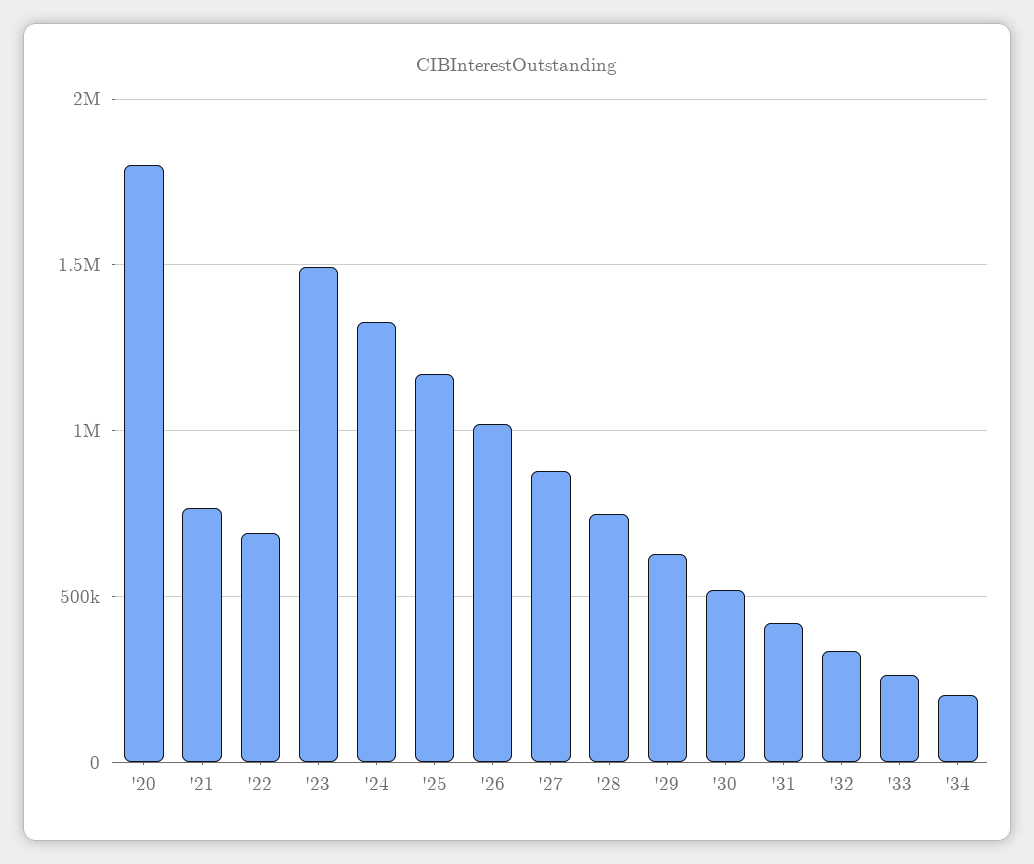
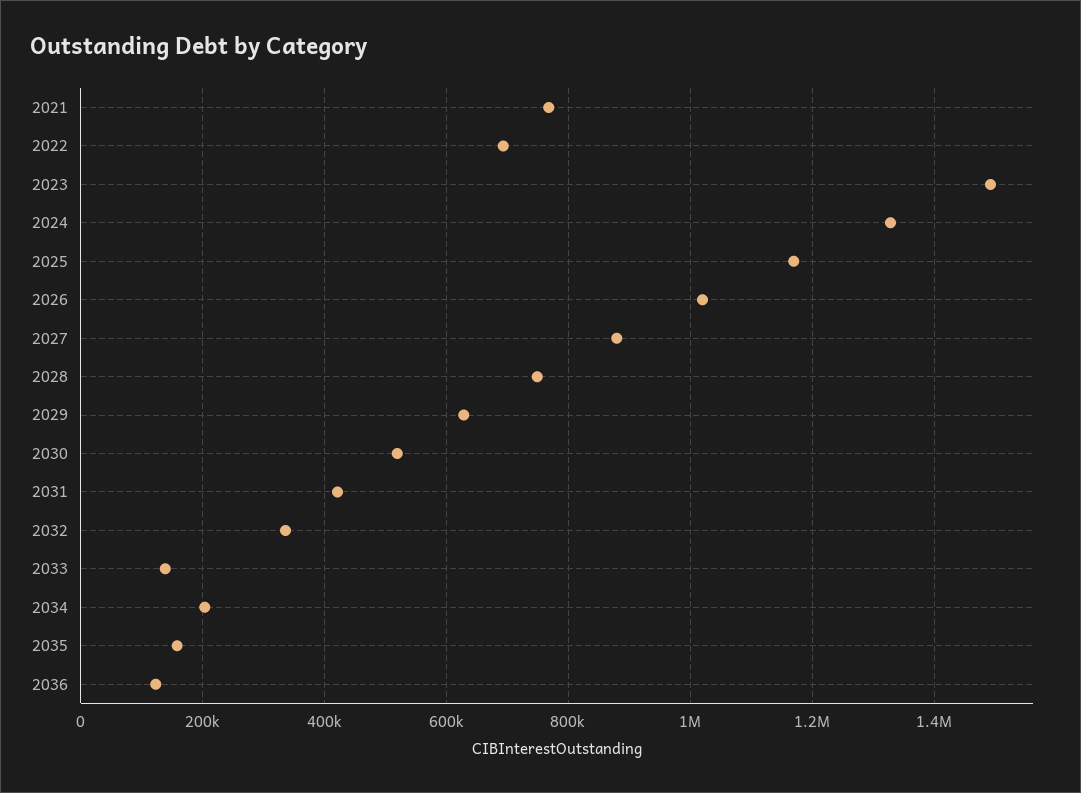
'20: 1800000 -> none
'33: 250000 -> 140000
2035: none -> 160000
2036: none -> 120000

